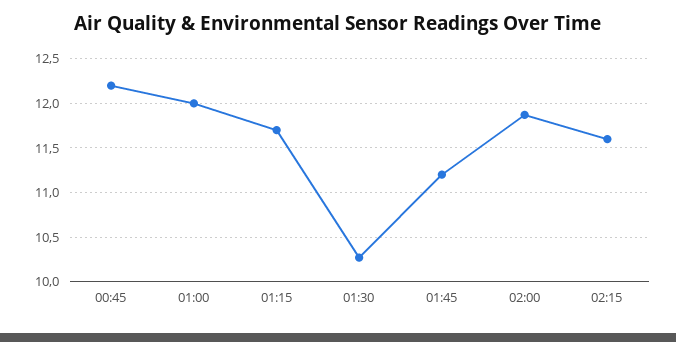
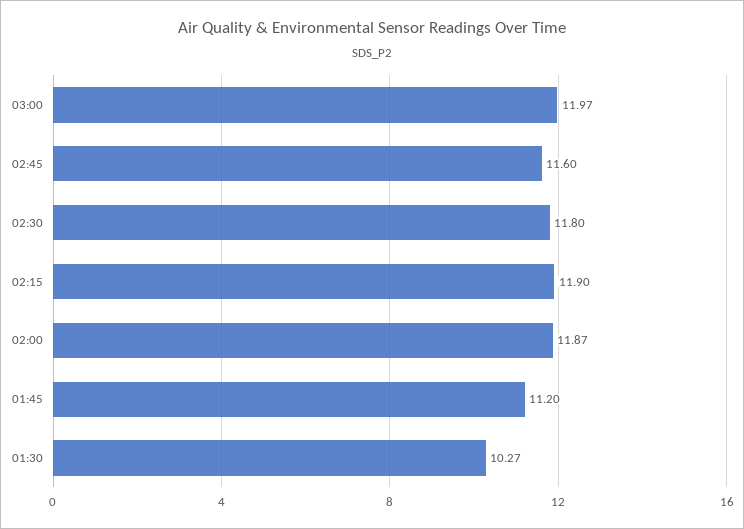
00:45: 12.2 -> none
01:00: 12 -> none
01:15: 11.7 -> none
02:15: 11.6 -> 11.9
03:00: none -> 11.97
02:45: none -> 11.6
02:30: none -> 11.8

